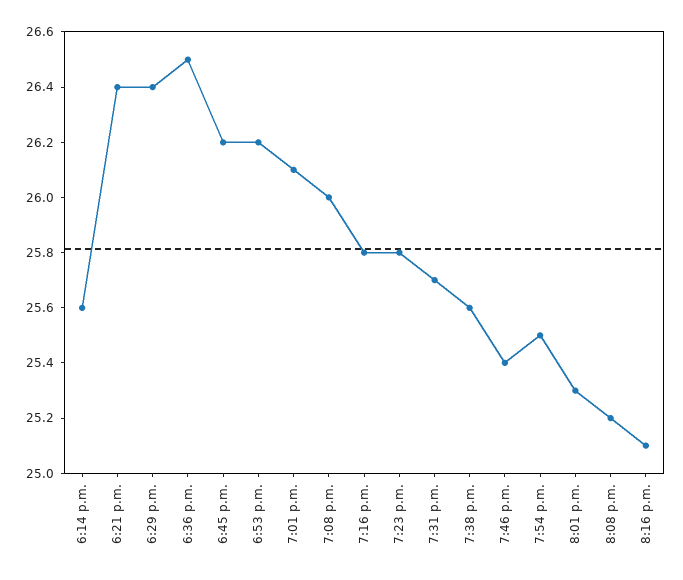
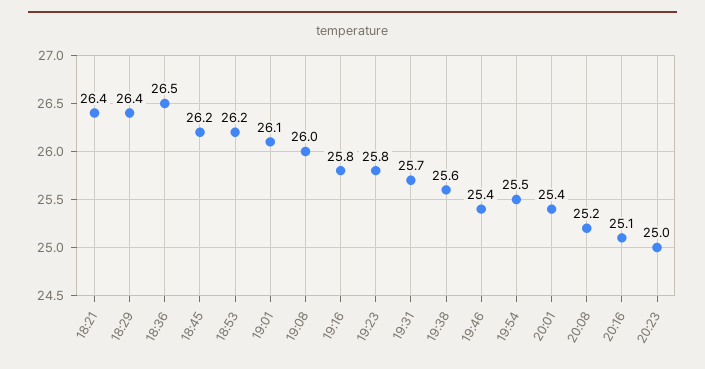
6:14 p.m.: 25.6 -> none
8:01 p.m.: 25.3 -> 25.4
20:23: none -> 25

